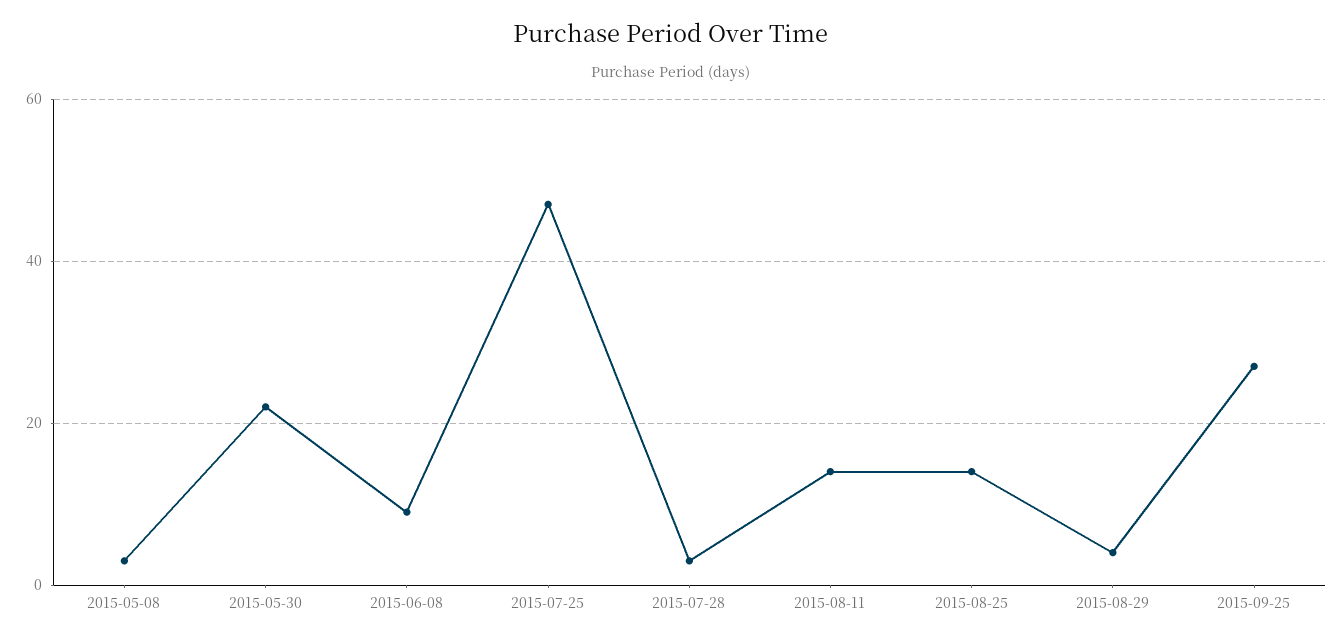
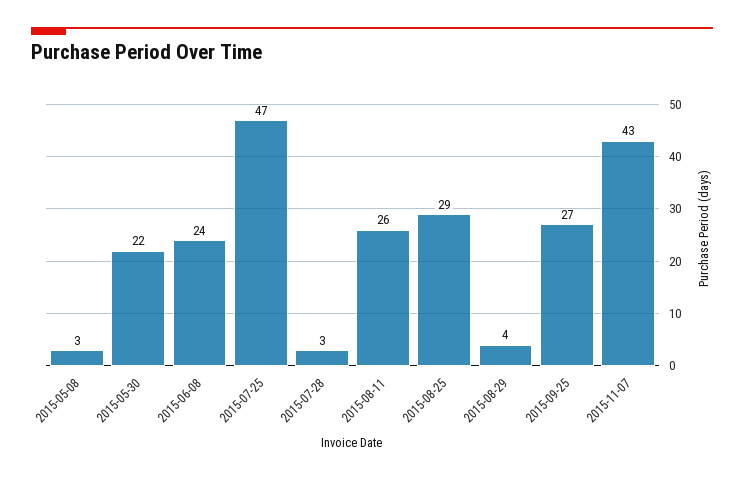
2015-06-08: 10 -> 24
2015-08-11: 15 -> 26
2015-08-25: 15 -> 29
2015-11-07: none -> 43

